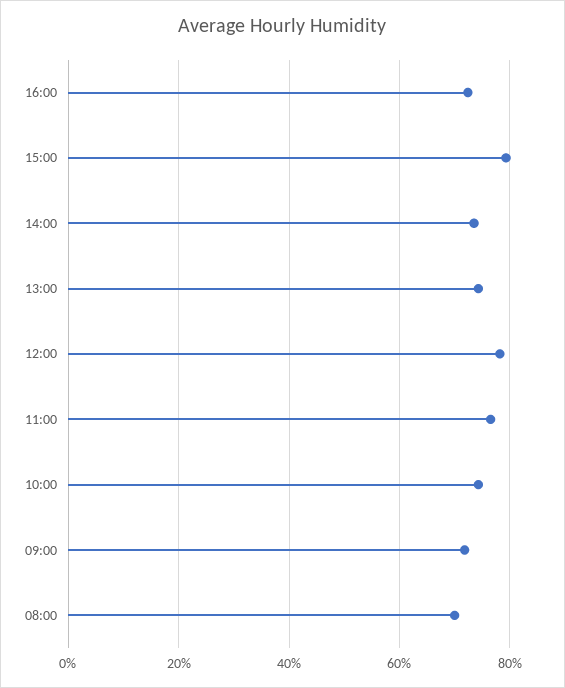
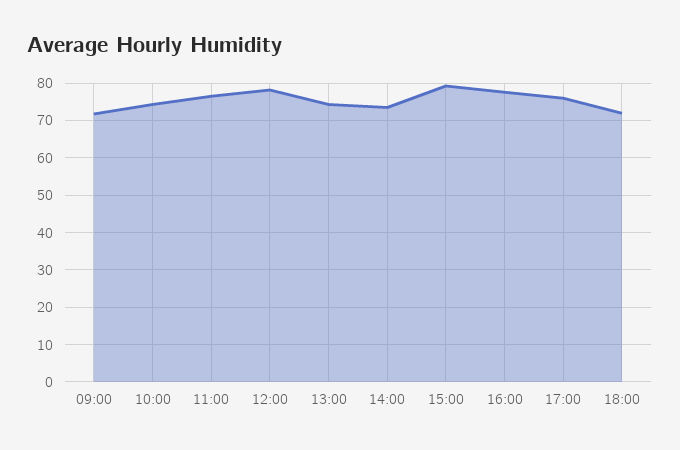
16:00: 72 -> 78
08:00: 70 -> none
17:00: none -> 76
18:00: none -> 72

